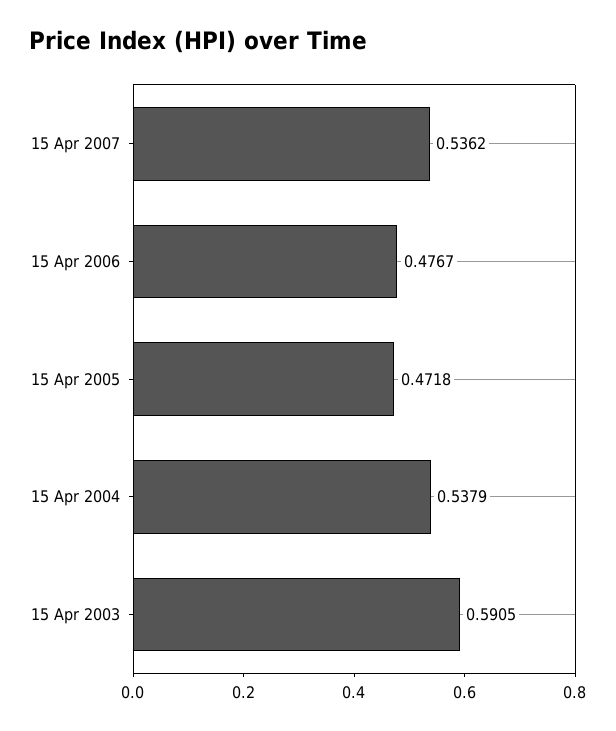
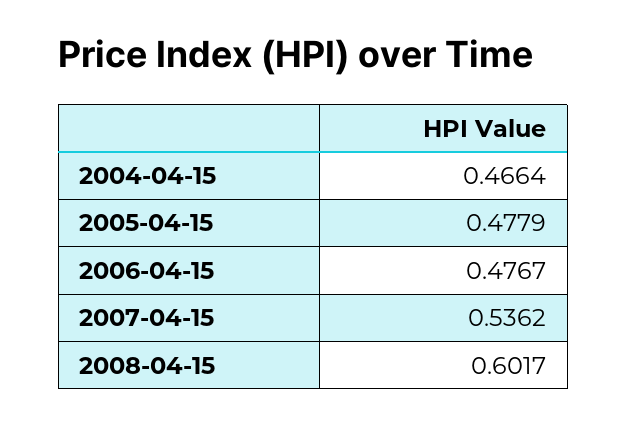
15 Apr 2005: 0.4718 -> 0.4779
15 Apr 2004: 0.5379 -> 0.4664
15 Apr 2003: 0.5905 -> none
2008-04-15: none -> 0.6017

